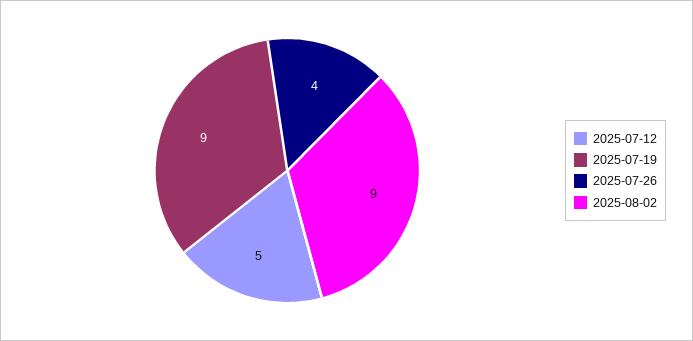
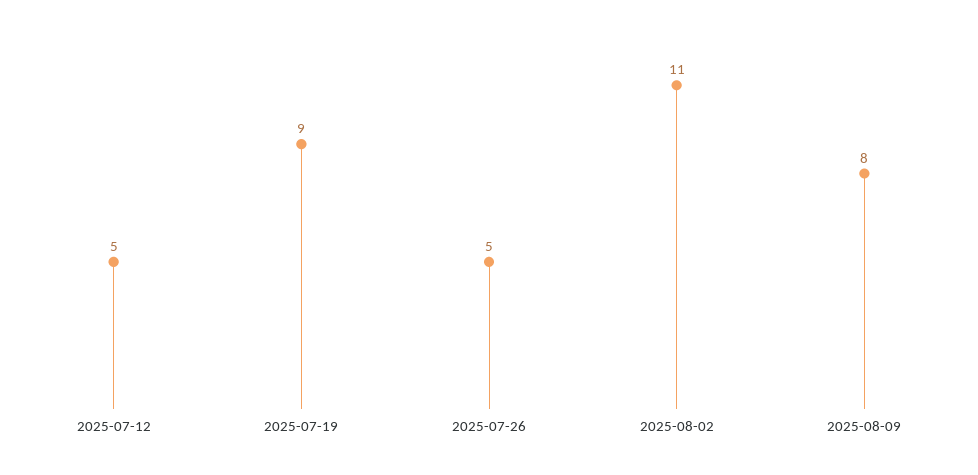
2025-07-26: 4 -> 5
2025-08-02: 9 -> 11
2025-08-09: none -> 8

